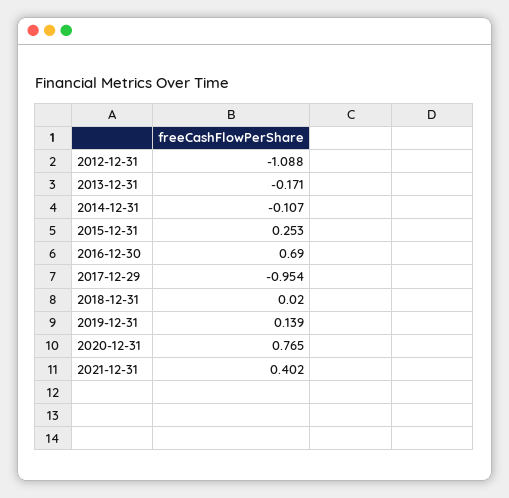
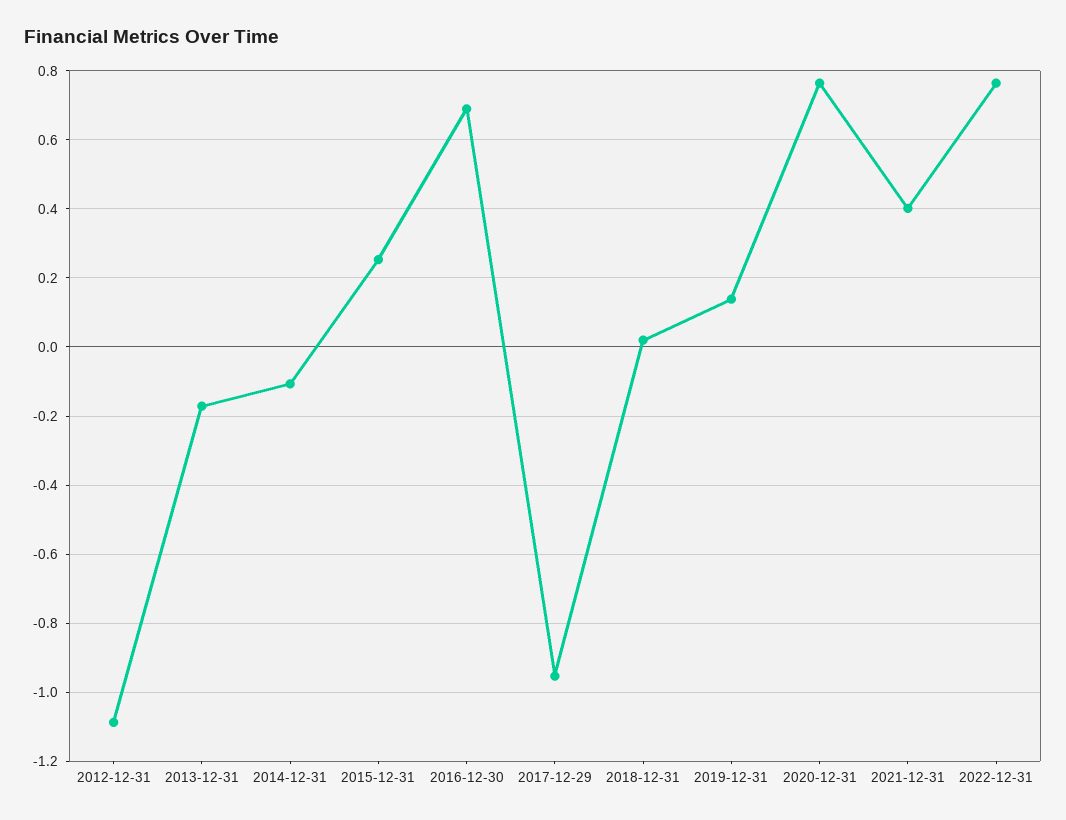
2022-12-31: none -> 0.76

